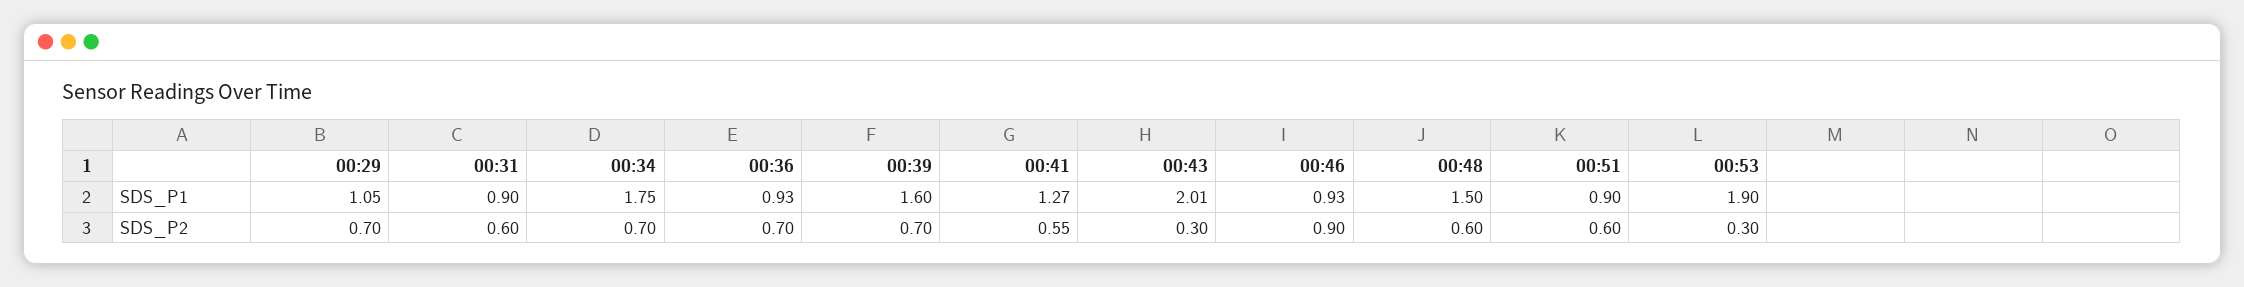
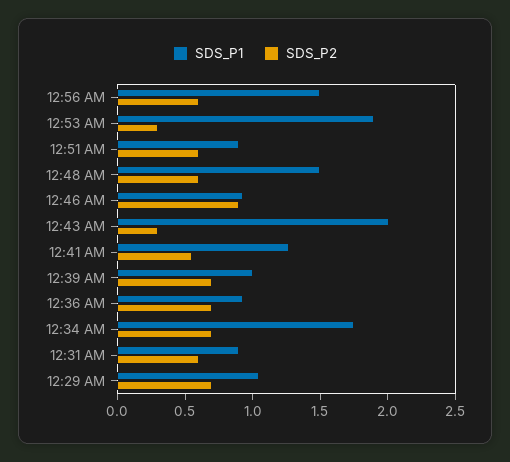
SDS_P1, 00:39: 1.6 -> 1
SDS_P1, 12:56 AM: none -> 1.5
SDS_P2, 12:56 AM: none -> 0.6

